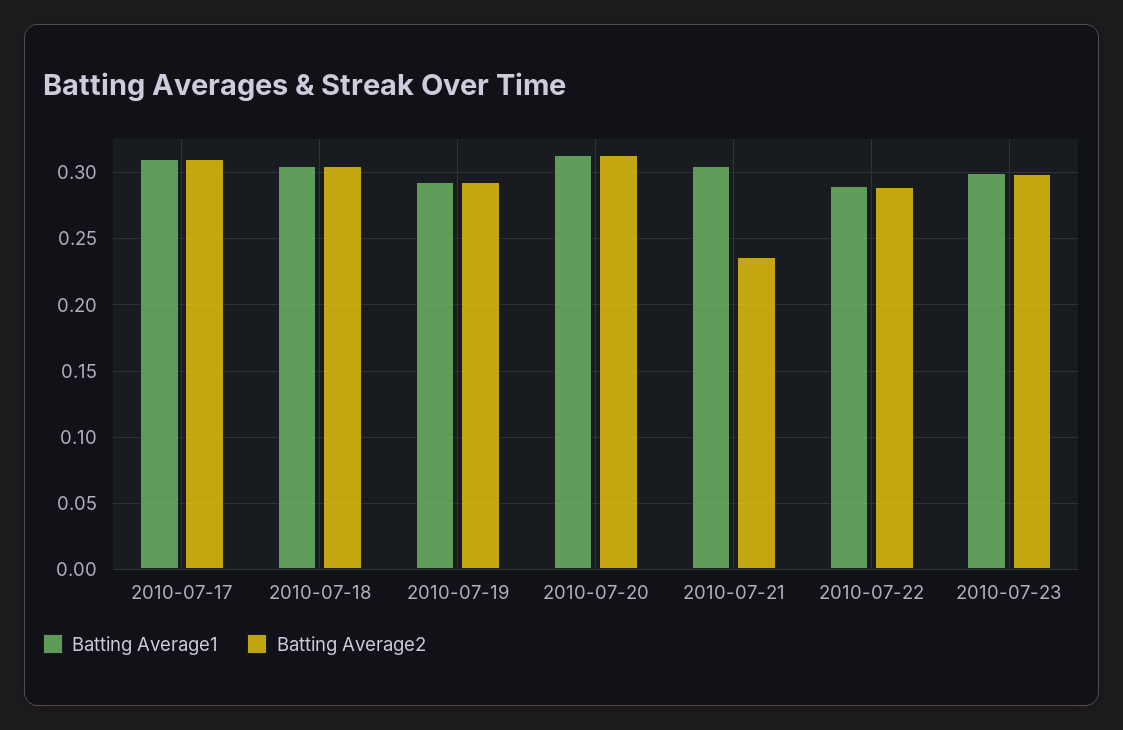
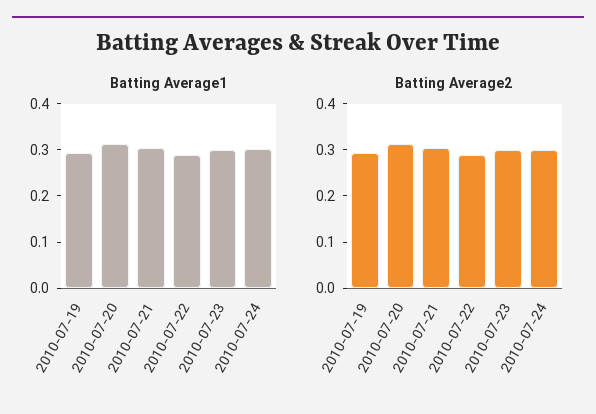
Batting Average1, 2010-07-17: 0.31 -> none
Batting Average2, 2010-07-17: 0.31 -> none
Batting Average1, 2010-07-18: 0.305 -> none
Batting Average2, 2010-07-18: 0.305 -> none
Batting Average2, 2010-07-21: 0.235 -> 0.3
Batting Average1, 2010-07-24: none -> 0.3
Batting Average2, 2010-07-24: none -> 0.3

